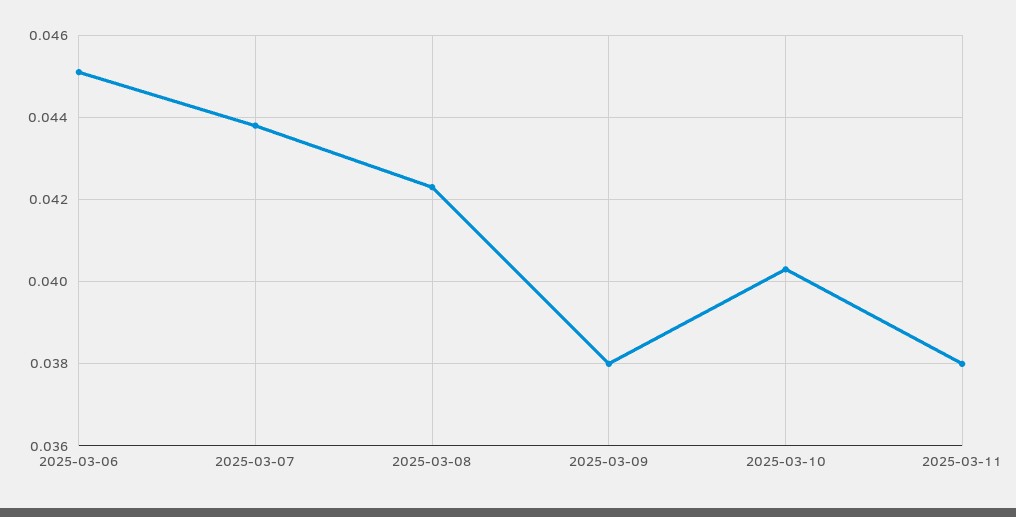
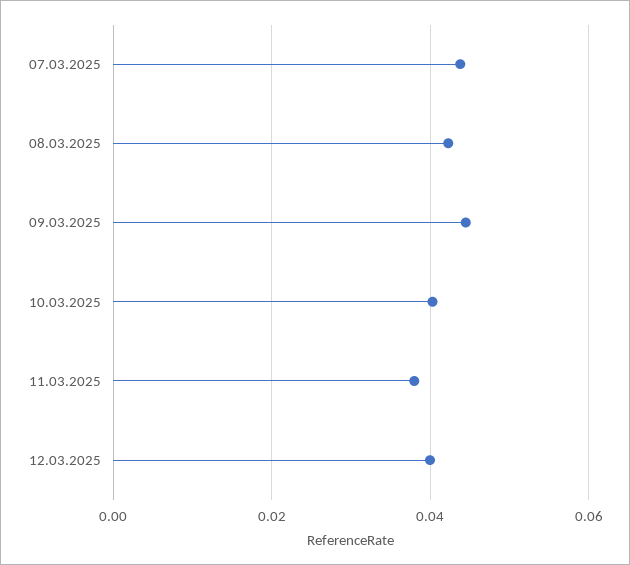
2025-03-06: 0.045 -> none
2025-03-09: 0.038 -> 0.044
12.03.2025: none -> 0.04

